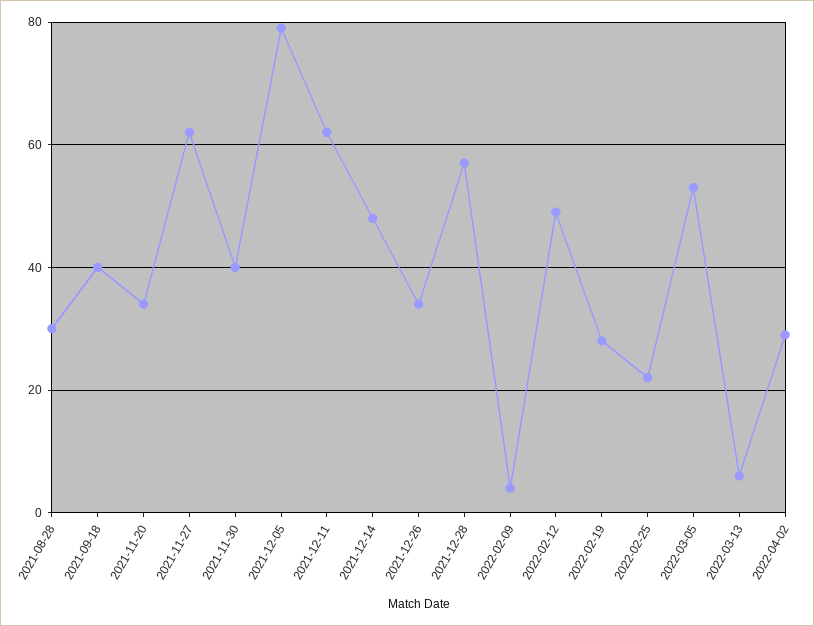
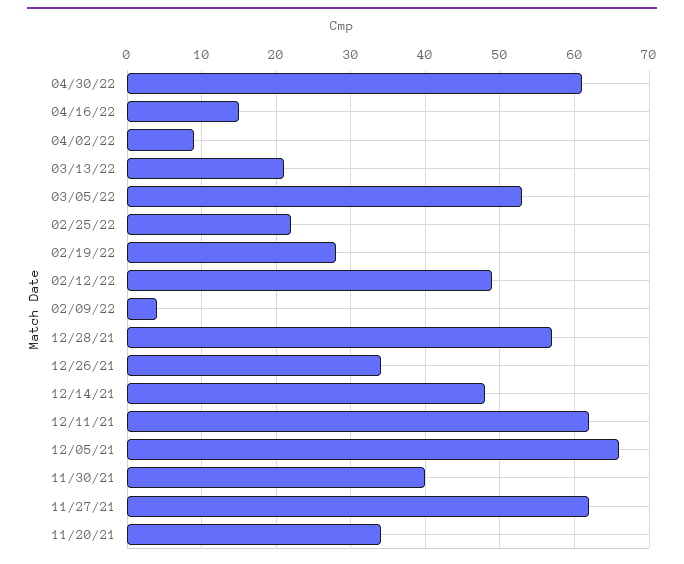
2021-08-28: 30 -> none
2021-09-18: 40 -> none
2021-12-05: 80 -> 66
2022-03-13: 5 -> 21
2022-04-02: 30 -> 9
04/30/22: none -> 61
04/16/22: none -> 15

